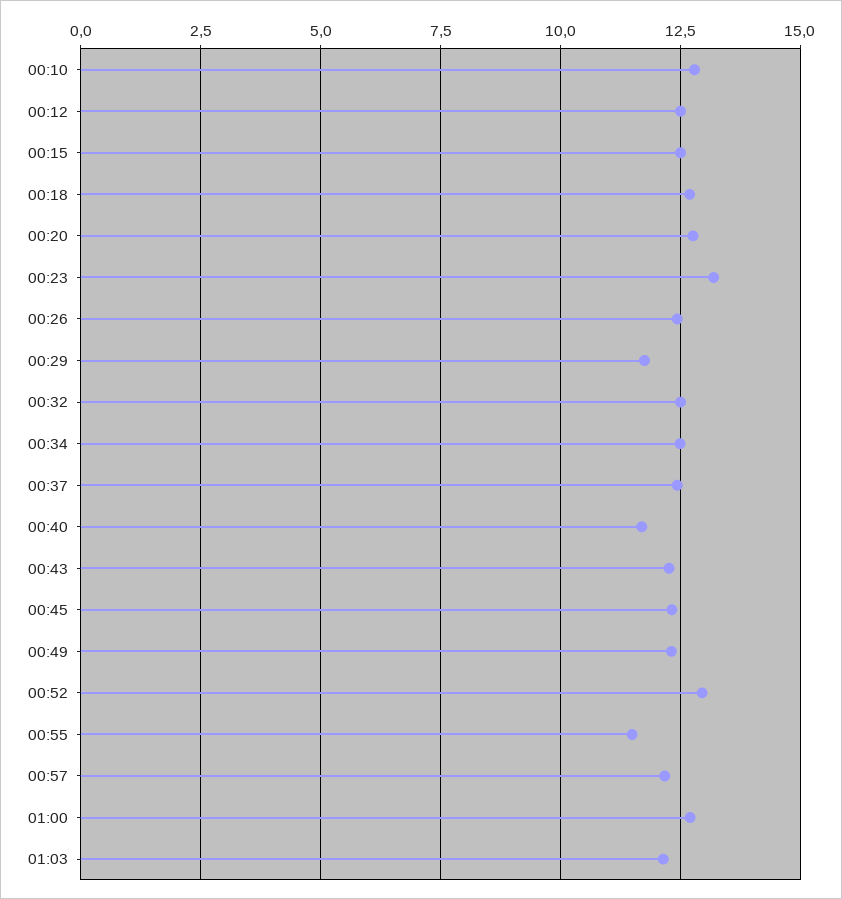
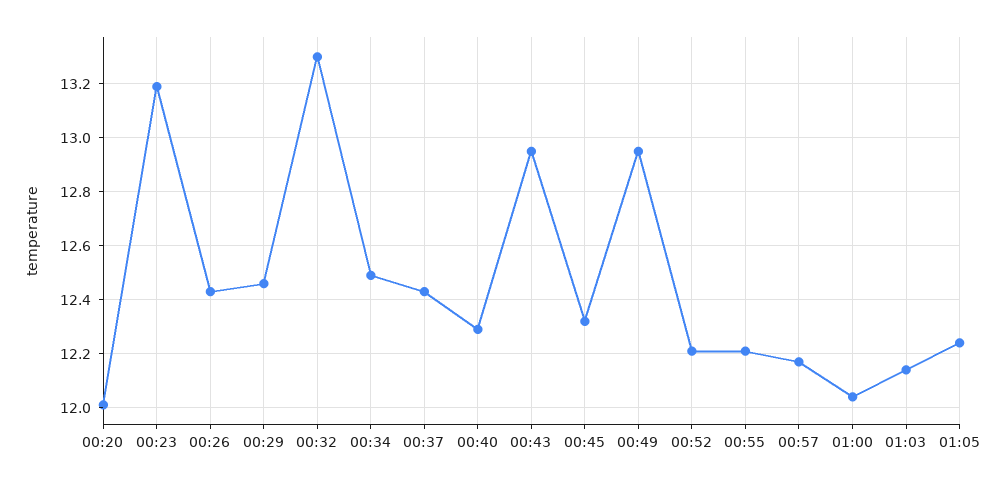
00:10: 12.75 -> none
00:12: 12.5 -> none
00:15: 12.5 -> none
00:18: 12.75 -> none
00:20: 12.75 -> 12
00:29: 11.75 -> 12.45
00:32: 12.5 -> 13.3
00:40: 11.75 -> 12.3
00:43: 12.25 -> 12.95
00:49: 12.25 -> 12.95
00:52: 13 -> 12.2
00:55: 11.5 -> 12.2
01:00: 12.75 -> 12.05
01:05: none -> 12.25

